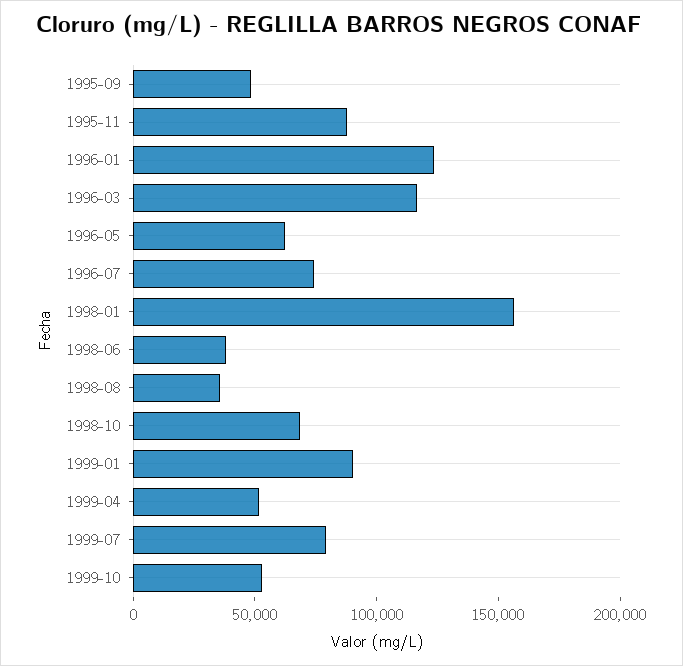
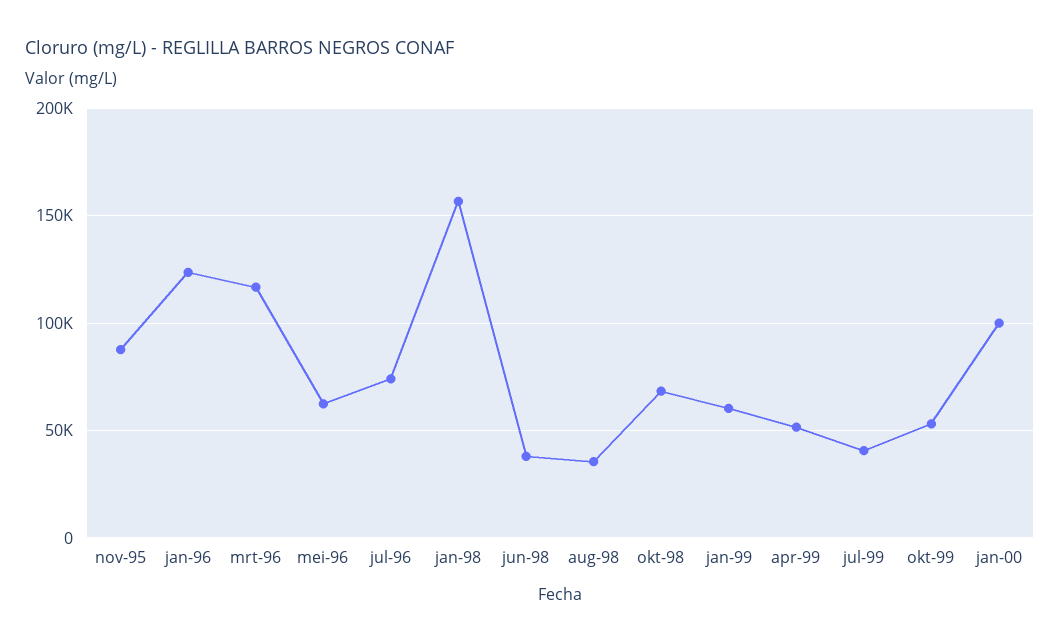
1995-09: 50000 -> none
1999-01: 90000 -> 60000
1999-07: 80000 -> 40000
jan-00: none -> 100000

